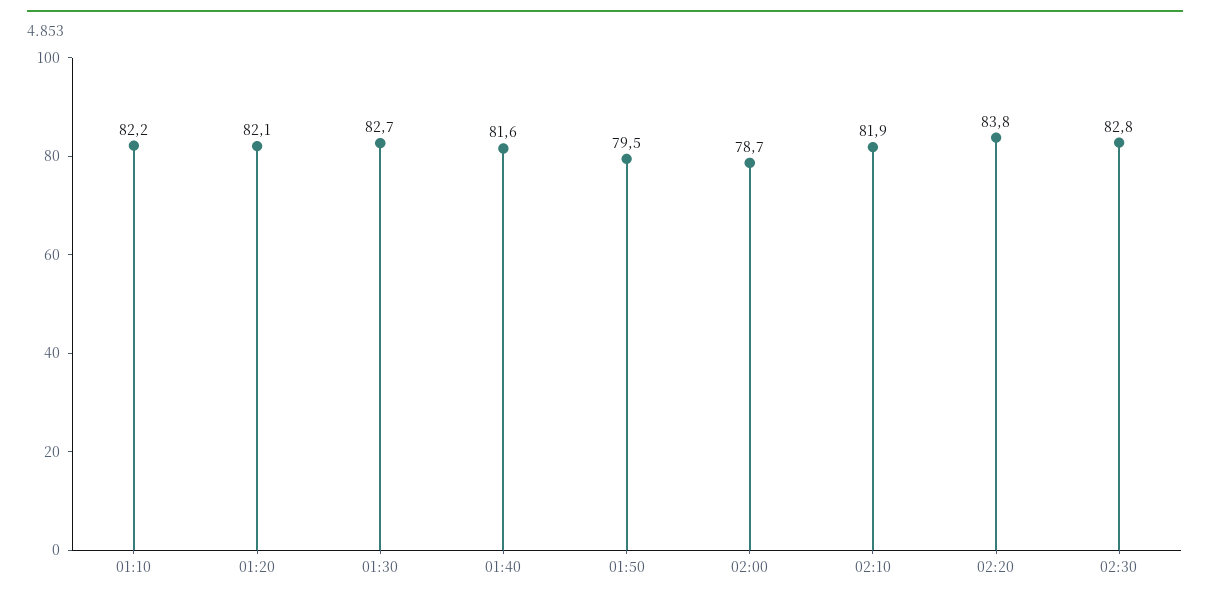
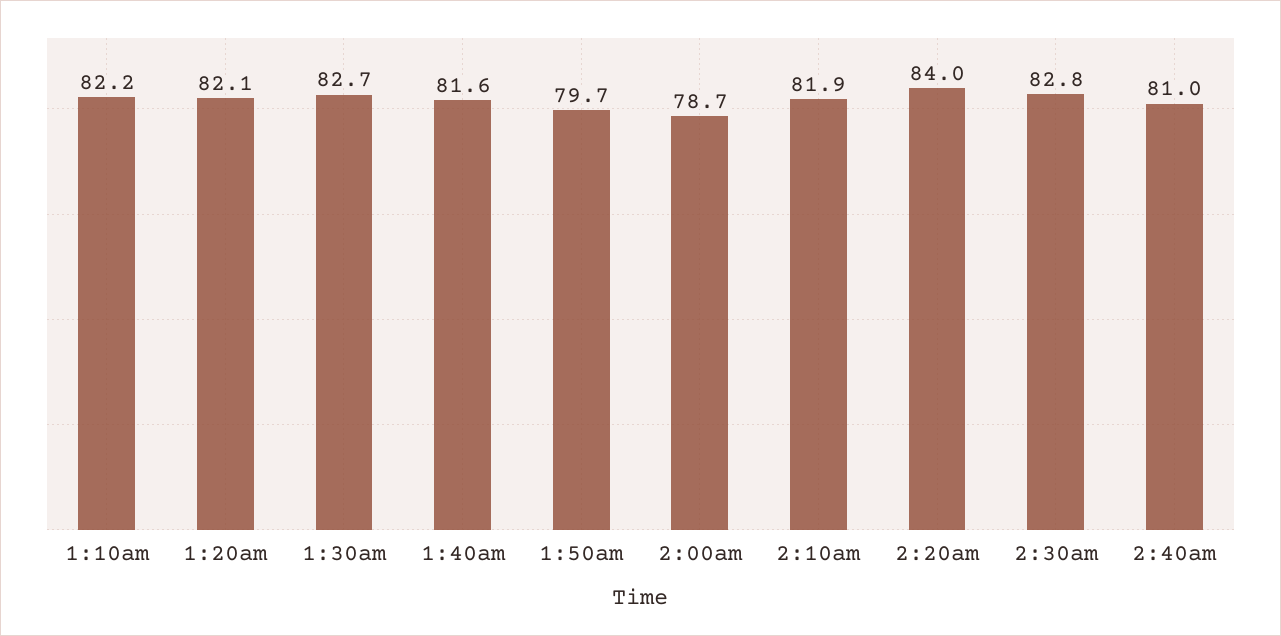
01:50: 79.5 -> 79.7
02:20: 83.8 -> 84
2:40am: none -> 81

